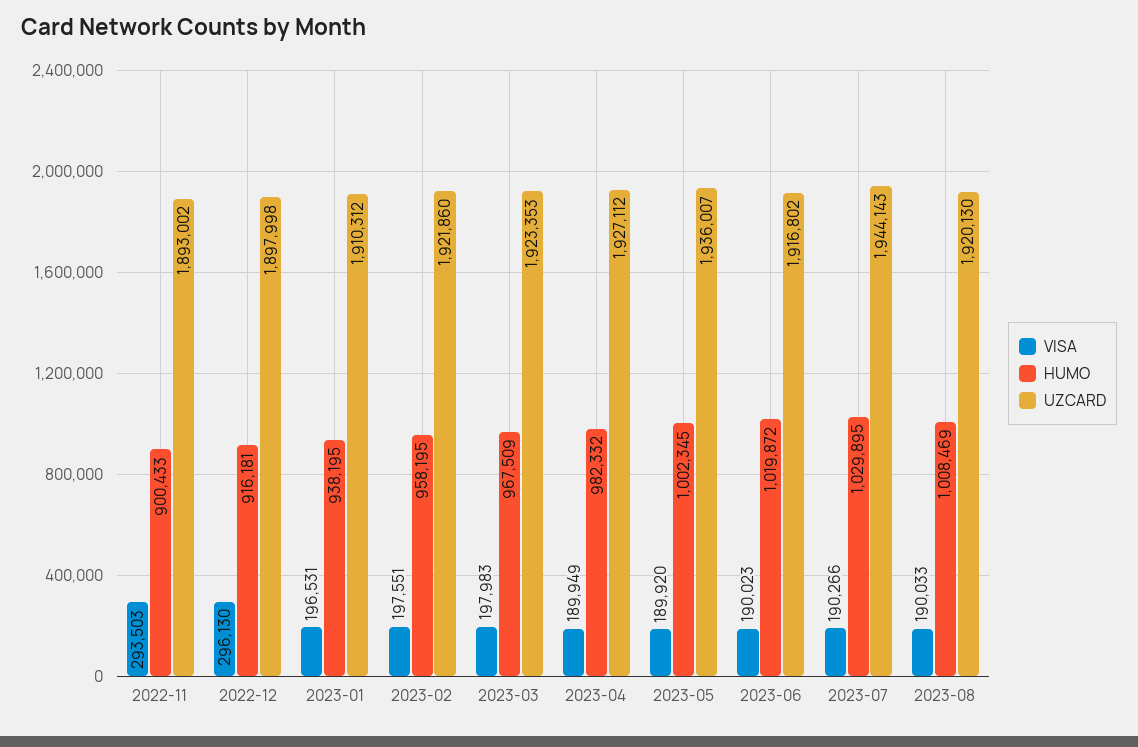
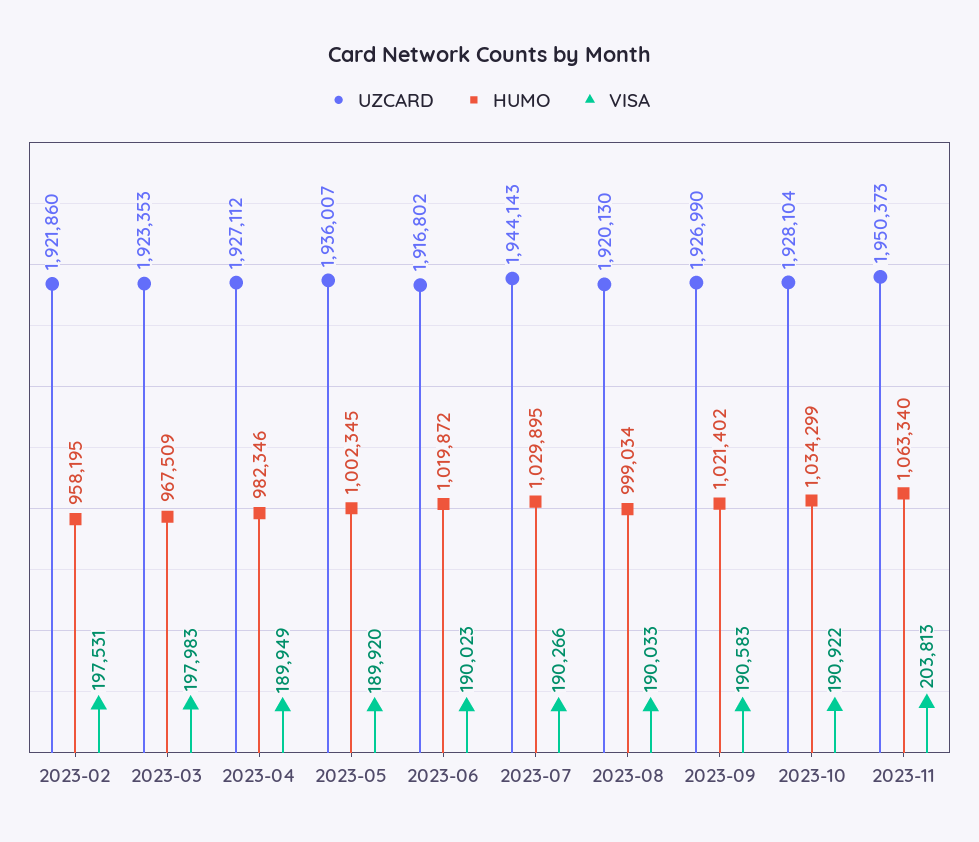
VISA, 2022-11: 293503 -> none
HUMO, 2022-11: 900433 -> none
UZCARD, 2022-11: 1893002 -> none
VISA, 2022-12: 296130 -> none
HUMO, 2022-12: 916181 -> none
UZCARD, 2022-12: 1897998 -> none
VISA, 2023-01: 196531 -> none
HUMO, 2023-01: 938195 -> none
UZCARD, 2023-01: 1910312 -> none
VISA, 2023-02: 197551 -> 197531
HUMO, 2023-04: 982332 -> 982346
HUMO, 2023-08: 1008469 -> 999034
UZCARD, 2023-09: none -> 1926990
HUMO, 2023-09: none -> 1021402
VISA, 2023-09: none -> 190583
UZCARD, 2023-10: none -> 1928104
HUMO, 2023-10: none -> 1034299
VISA, 2023-10: none -> 190922
UZCARD, 2023-11: none -> 1950373
HUMO, 2023-11: none -> 1063340
VISA, 2023-11: none -> 203813

